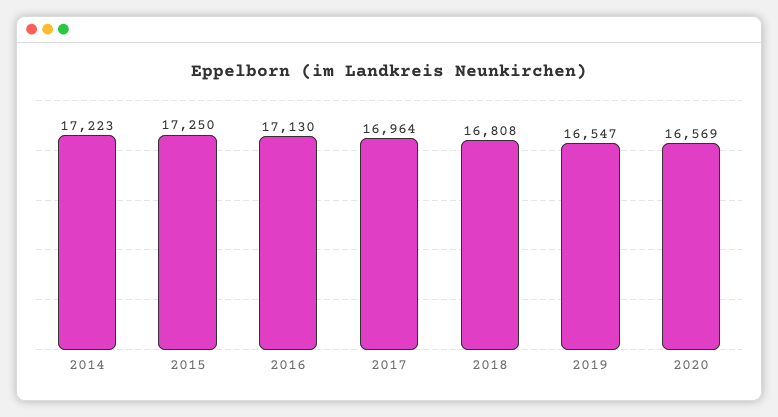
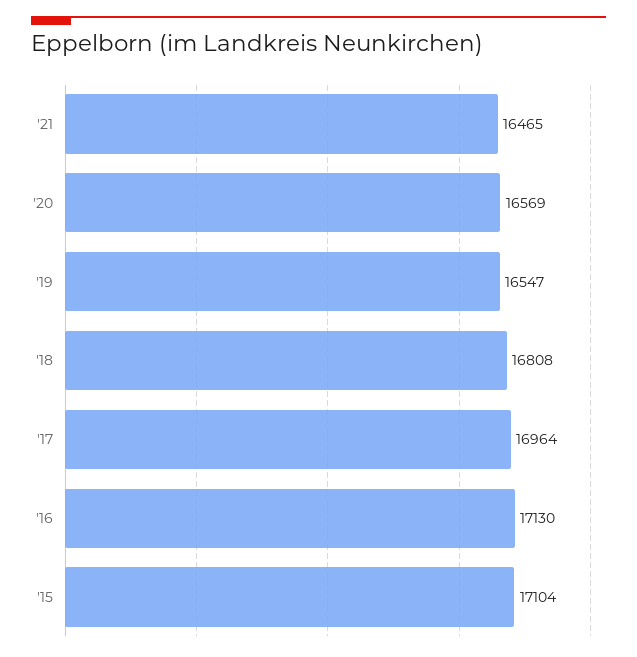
2014: 17223 -> none
2015: 17250 -> 17104
'21: none -> 16465

